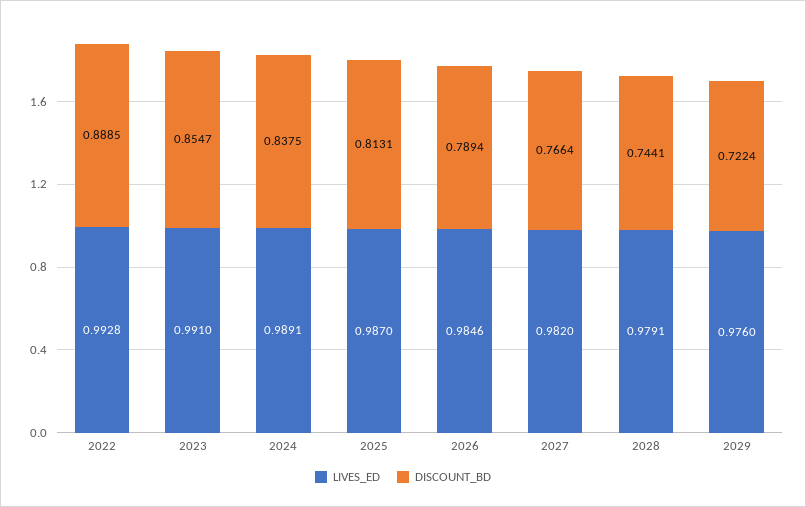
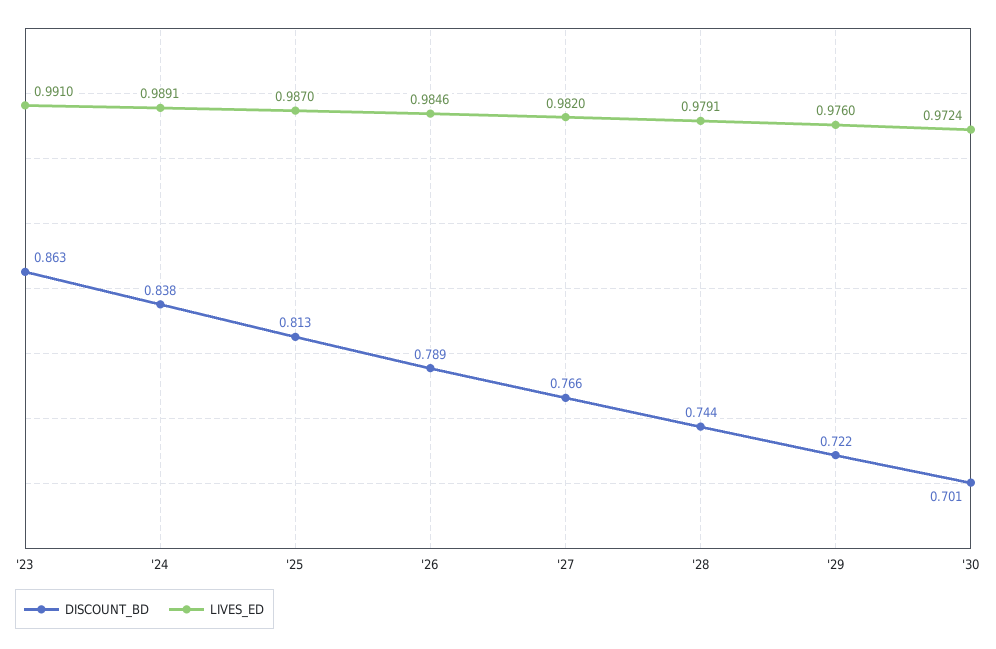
LIVES_ED, 2022: 0.9928 -> none
DISCOUNT_BD, 2022: 0.8885 -> none
DISCOUNT_BD, 2023: 0.8547 -> 0.863
DISCOUNT_BD, '30: none -> 0.701
LIVES_ED, '30: none -> 0.9724

